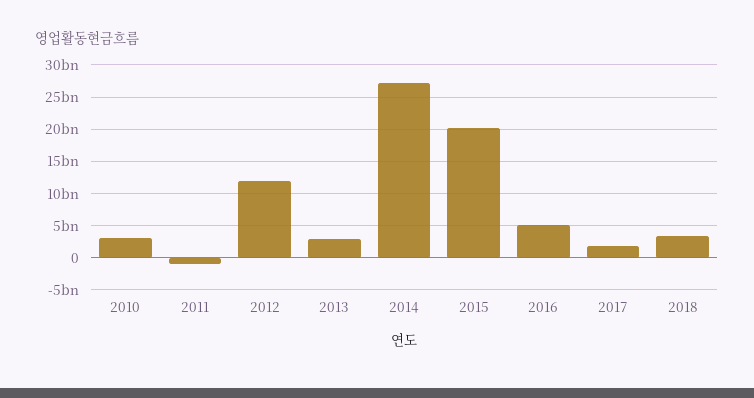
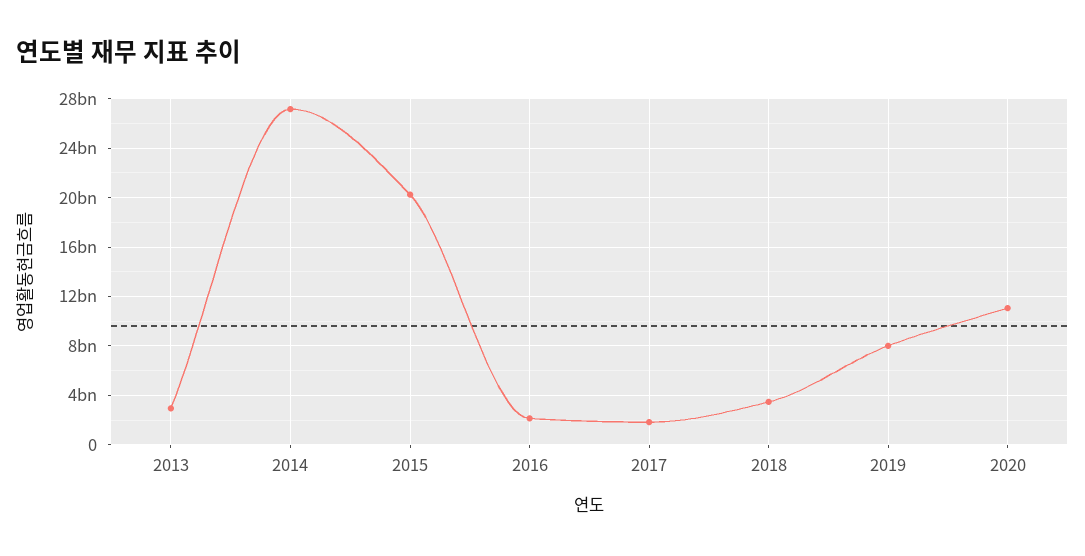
2010: 3000000000 -> none
2011: -1000000000 -> none
2012: 12000000000 -> none
2016: 5000000000 -> 2000000000
2019: none -> 8000000000
2020: none -> 11000000000

